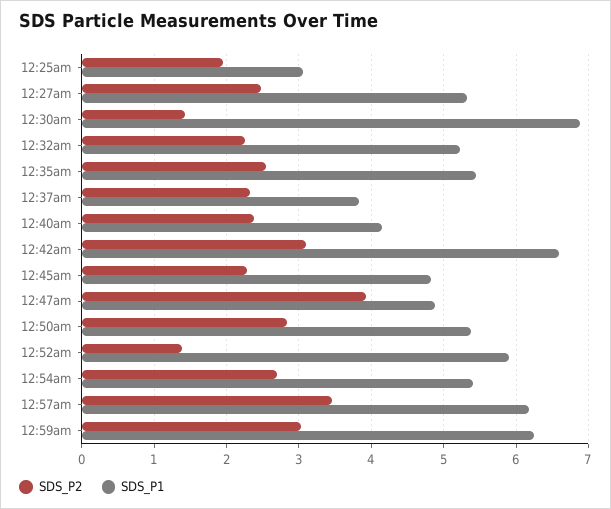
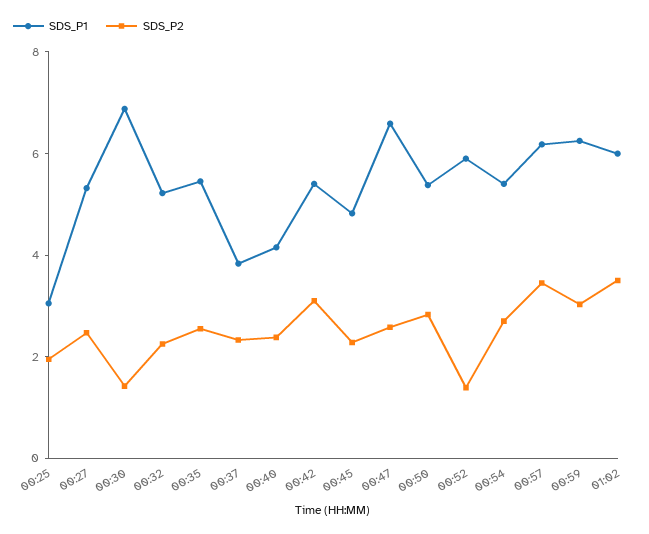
SDS_P1, 12:42am: 6.6 -> 5.5
SDS_P2, 12:47am: 3.9 -> 2.5
SDS_P1, 12:47am: 4.9 -> 6.5
SDS_P1, 01:02: none -> 6
SDS_P2, 01:02: none -> 3.5

